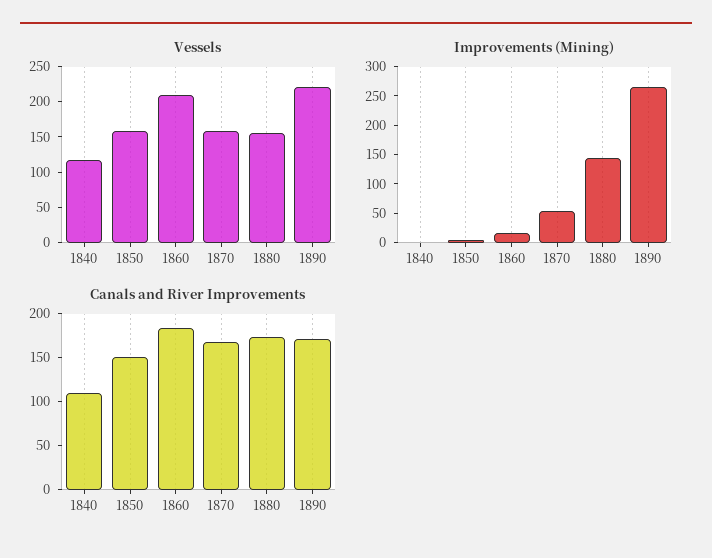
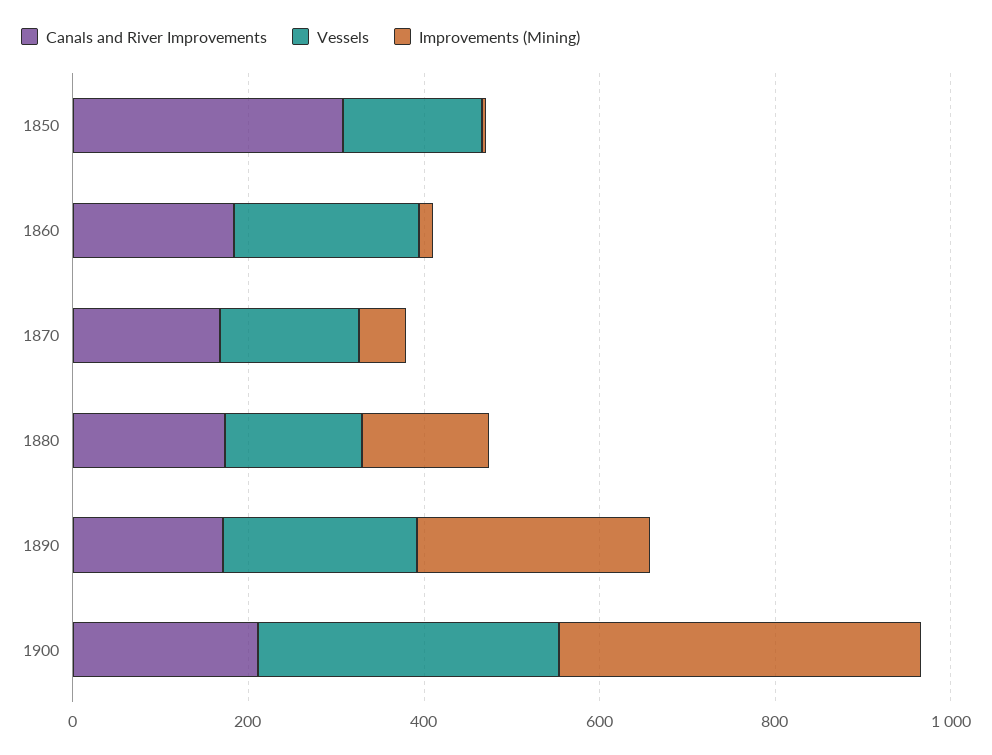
Vessels, 1840: 125 -> none
Improvements (Mining), 1840: 0 -> none
Canals and River Improvements, 1840: 110 -> none
Canals and River Improvements, 1850: 150 -> 300
Canals and River Improvements, 1900: none -> 200
Vessels, 1900: none -> 350
Improvements (Mining), 1900: none -> 400

